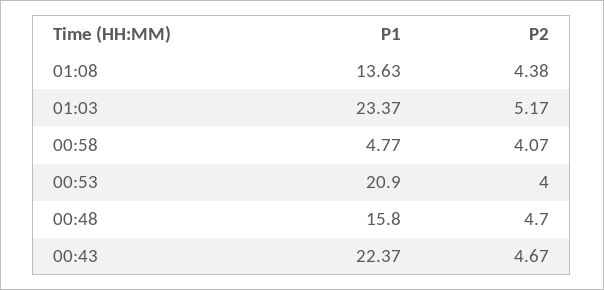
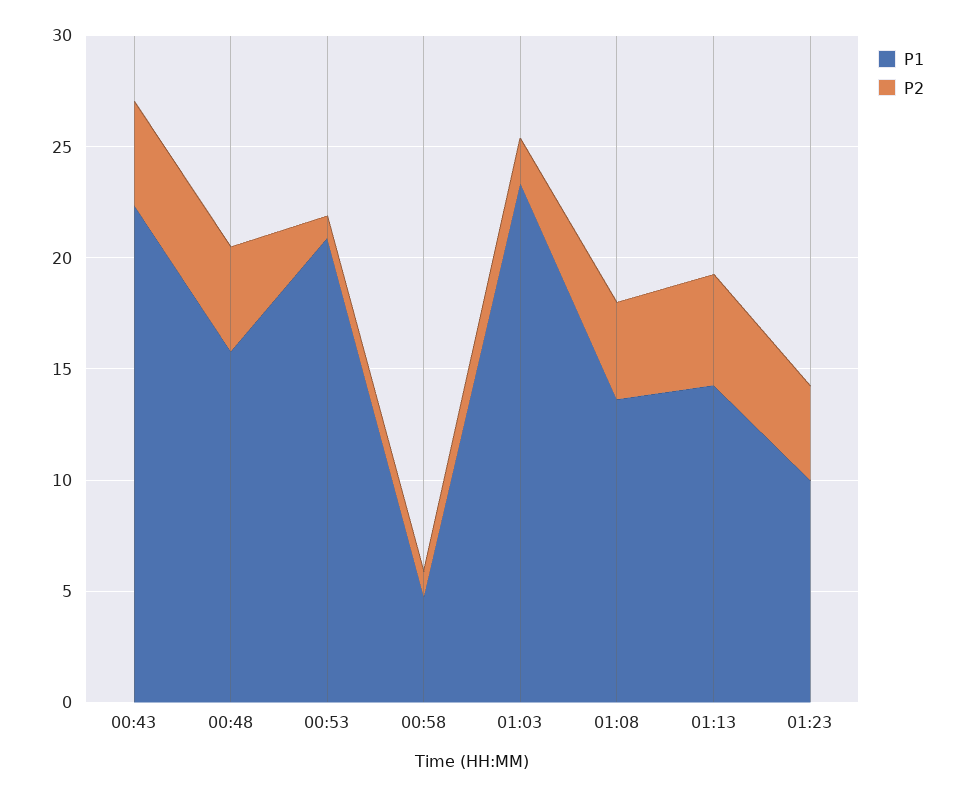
P2, 01:03: 5.17 -> 2
P2, 00:58: 4.07 -> 1
P2, 00:53: 4 -> 1
P1, 01:13: none -> 14
P2, 01:13: none -> 5
P1, 01:23: none -> 10
P2, 01:23: none -> 4

